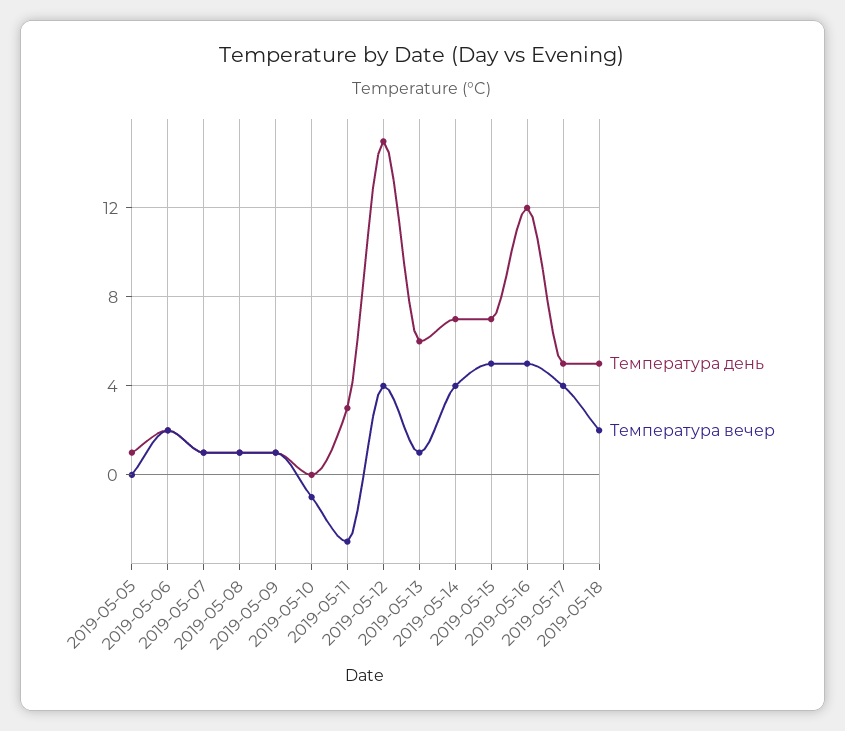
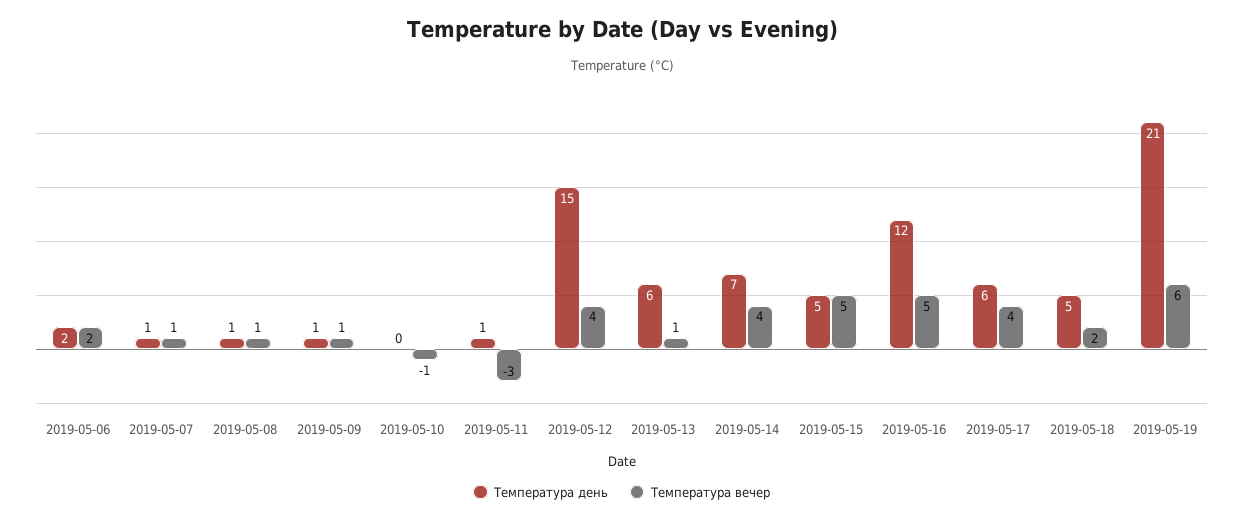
Температура день, 2019-05-05: 1 -> none
Температура вечер, 2019-05-05: 0 -> none
Температура день, 2019-05-11: 3 -> 1
Температура день, 2019-05-15: 7 -> 5
Температура день, 2019-05-17: 5 -> 6
Температура день, 2019-05-19: none -> 21
Температура вечер, 2019-05-19: none -> 6

